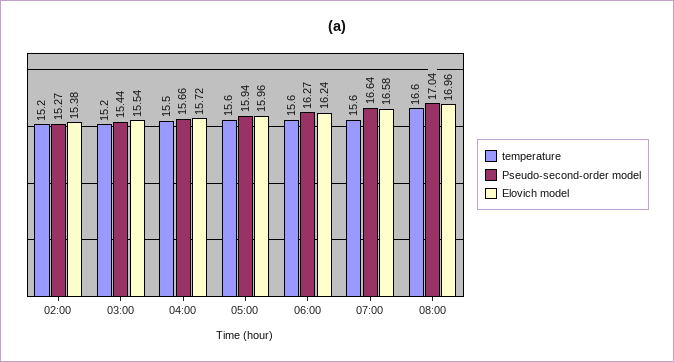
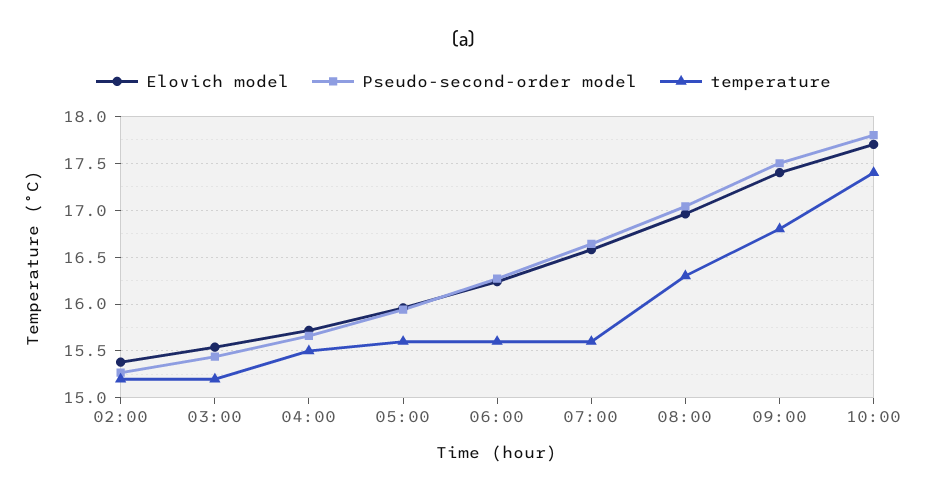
temperature, 08:00: 16.6 -> 16.3
Elovich model, 09:00: none -> 17.4
Pseudo-second-order model, 09:00: none -> 17.5
temperature, 09:00: none -> 16.8
Elovich model, 10:00: none -> 17.7
Pseudo-second-order model, 10:00: none -> 17.8
temperature, 10:00: none -> 17.4

